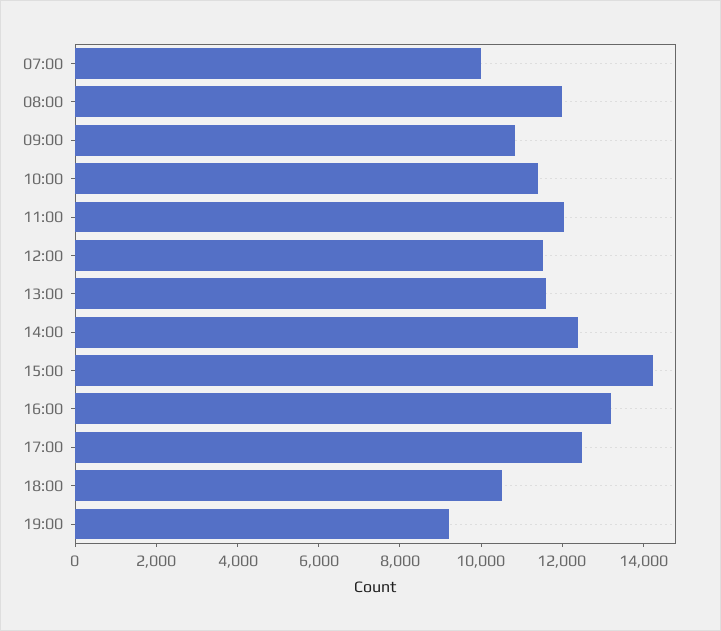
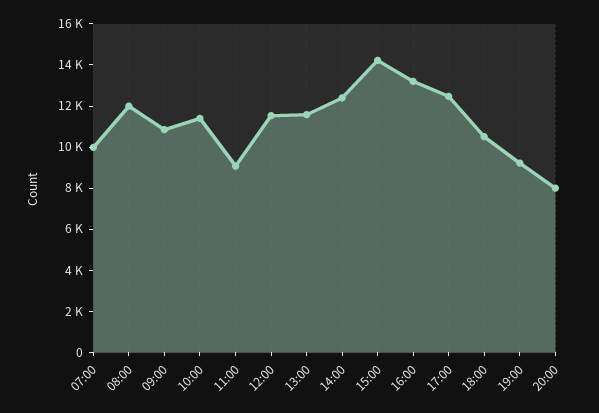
11:00: 12000 -> 9000
20:00: none -> 8000

